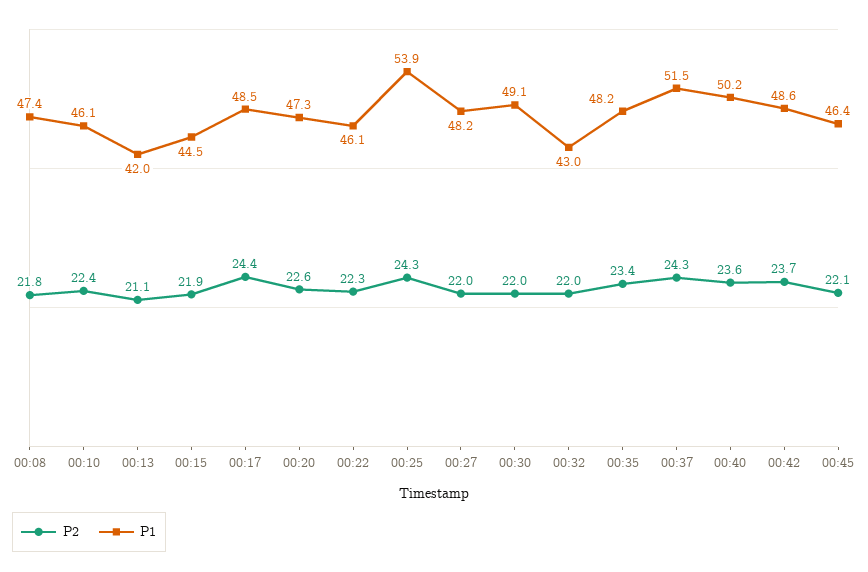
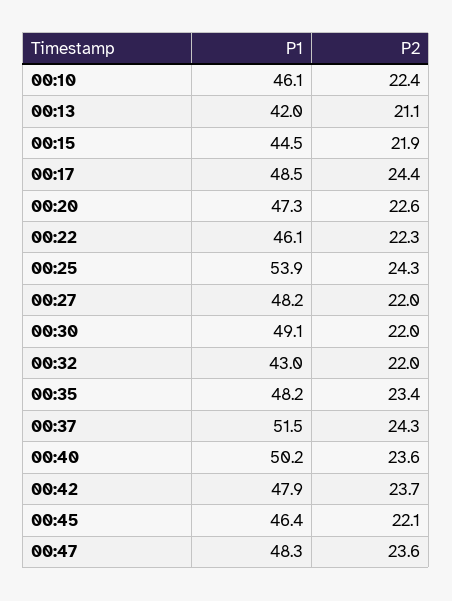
P2, 00:08: 21.8 -> none
P1, 00:08: 47.4 -> none
P1, 00:42: 48.6 -> 47.9
P1, 00:47: none -> 48.3
P2, 00:47: none -> 23.6

